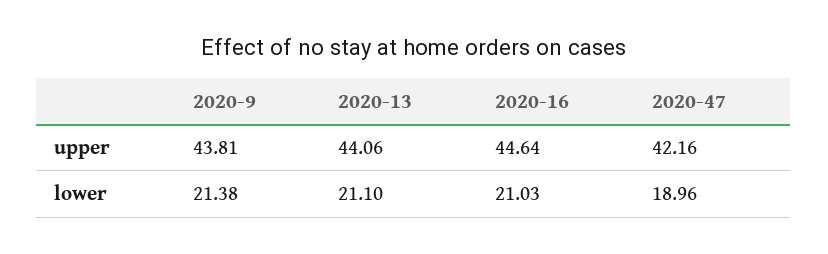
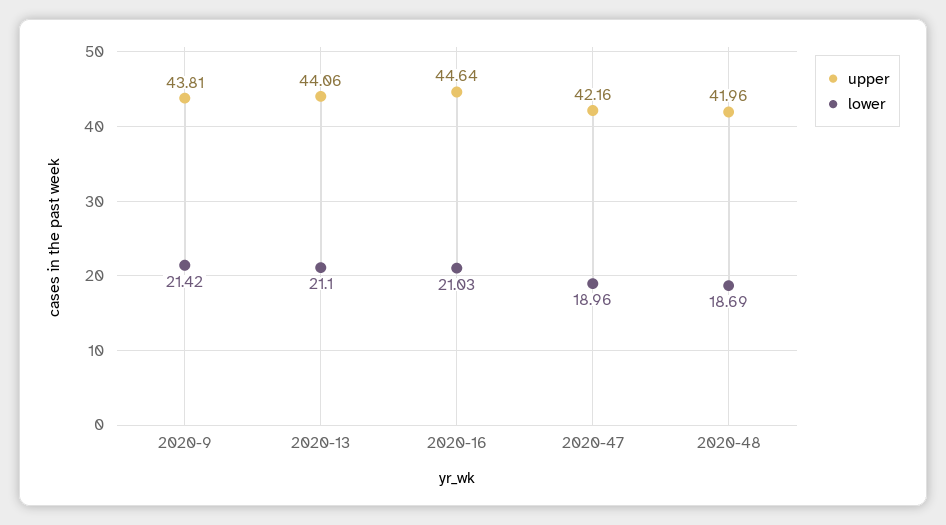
lower, 2020-9: 21.38 -> 21.42
upper, 2020-48: none -> 41.96
lower, 2020-48: none -> 18.69

